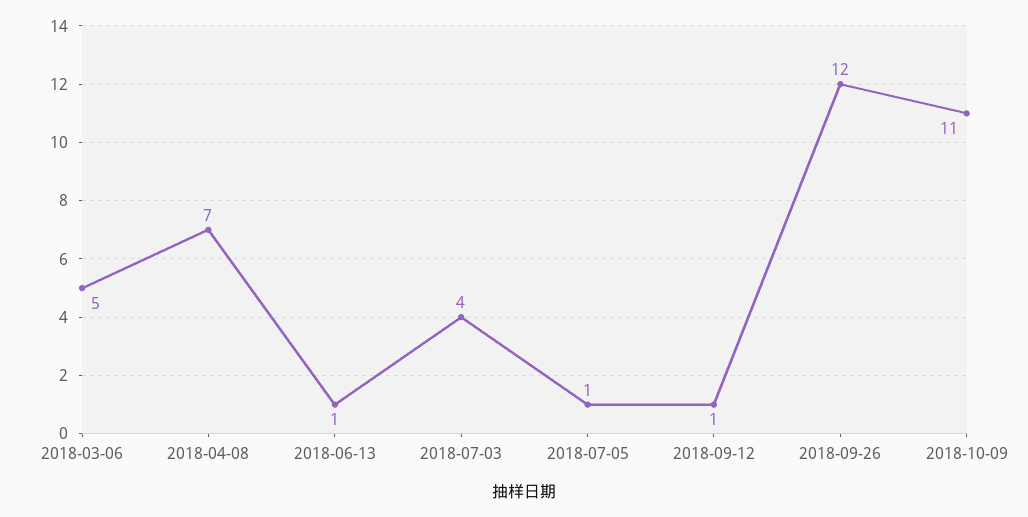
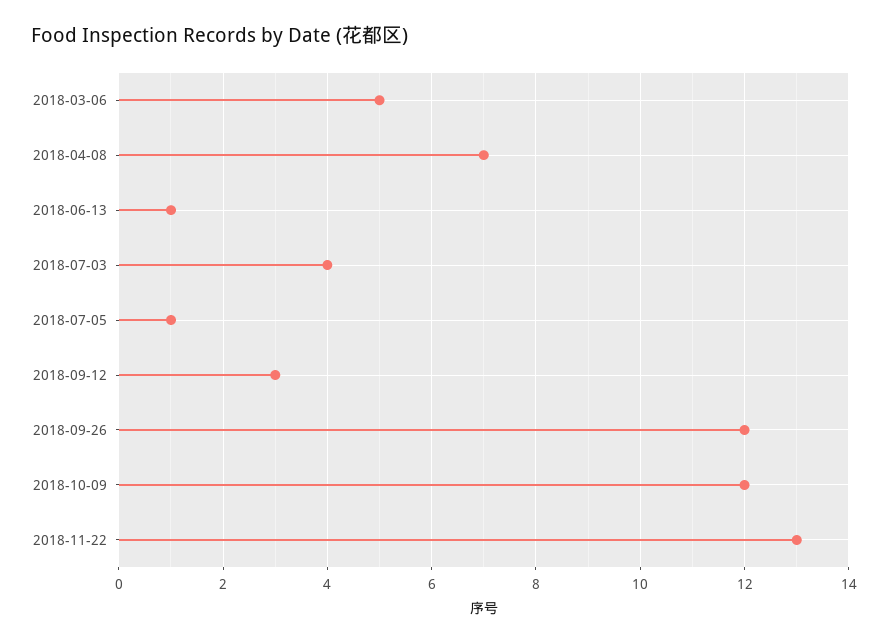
2018-09-12: 1 -> 3
2018-10-09: 11 -> 12
2018-11-22: none -> 13

